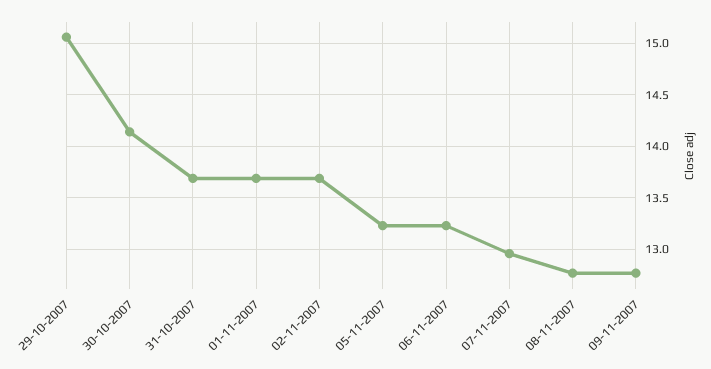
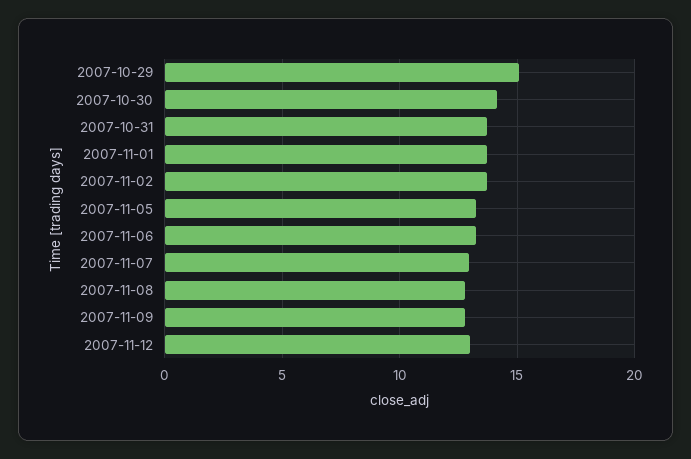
2007-11-12: none -> 13

